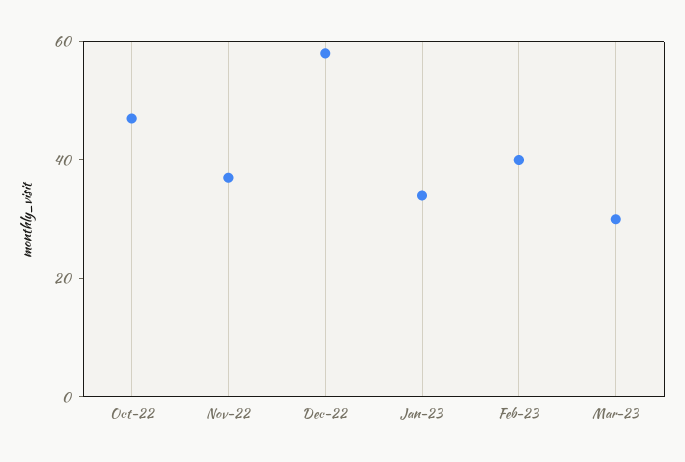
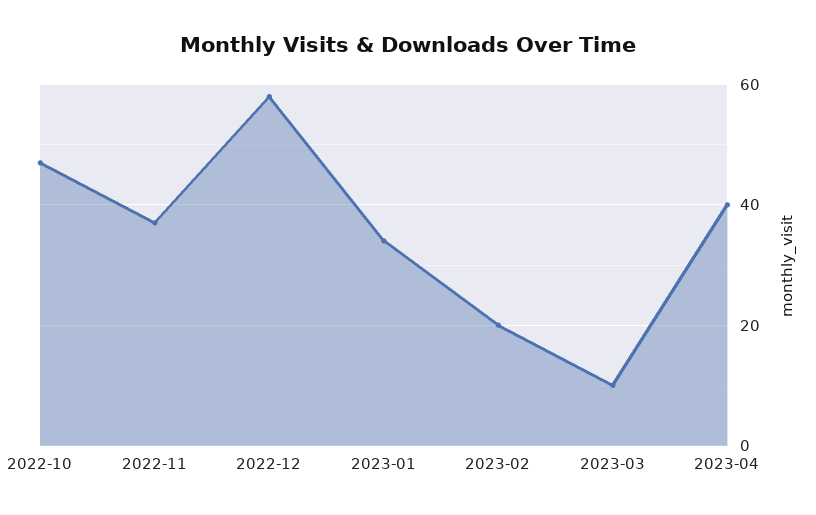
Feb-23: 40 -> 20
Mar-23: 30 -> 10
2023-04: none -> 40

